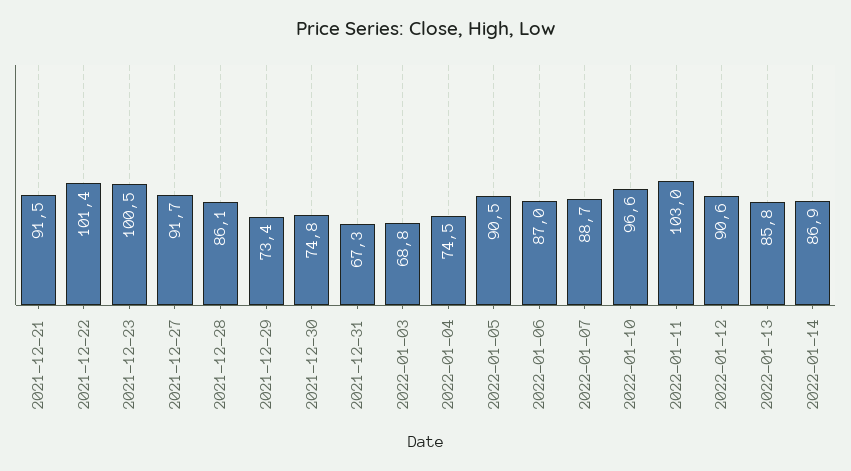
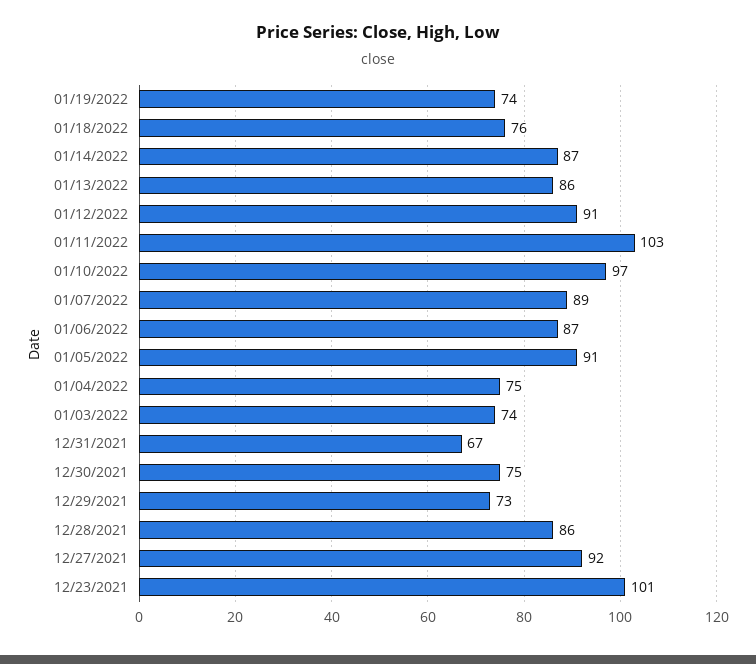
2021-12-21: 91.5 -> none
2021-12-22: 101.4 -> none
2022-01-03: 68.8 -> 74
01/19/2022: none -> 74
01/18/2022: none -> 76

